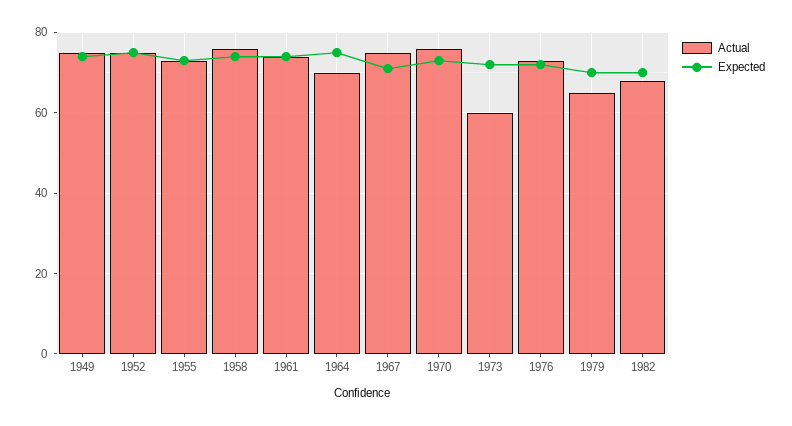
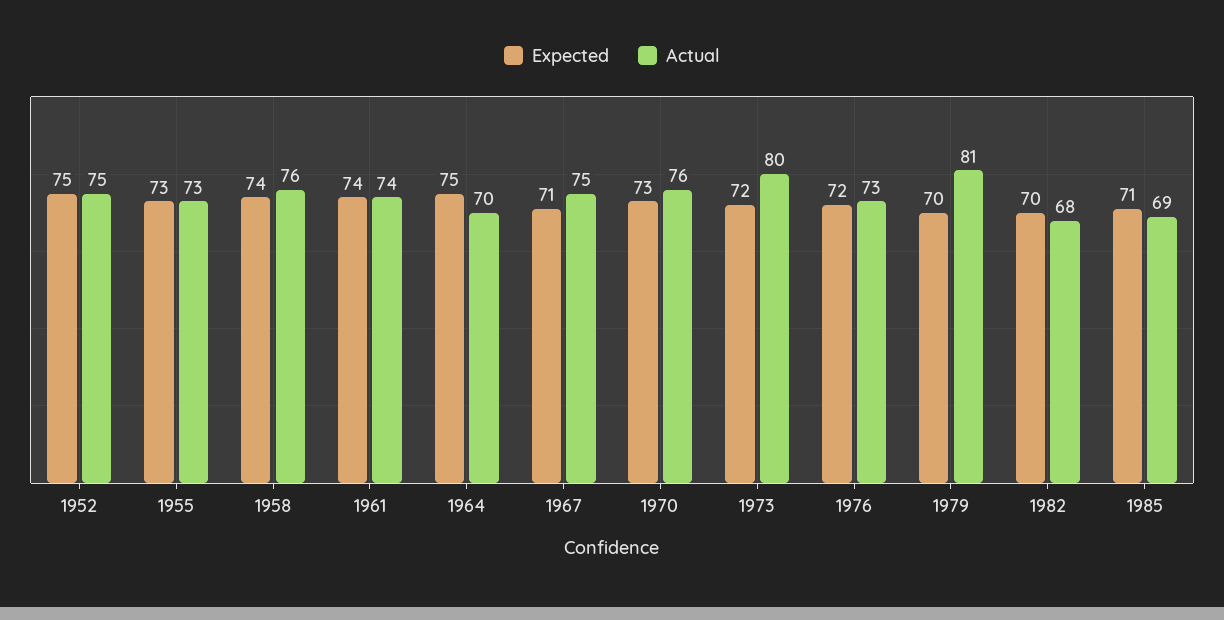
Actual, 1949: 75 -> none
Expected, 1949: 75 -> none
Actual, 1973: 60 -> 80
Actual, 1979: 65 -> 81
Expected, 1985: none -> 71
Actual, 1985: none -> 69

